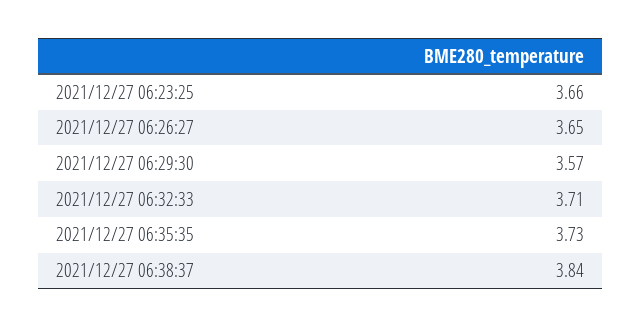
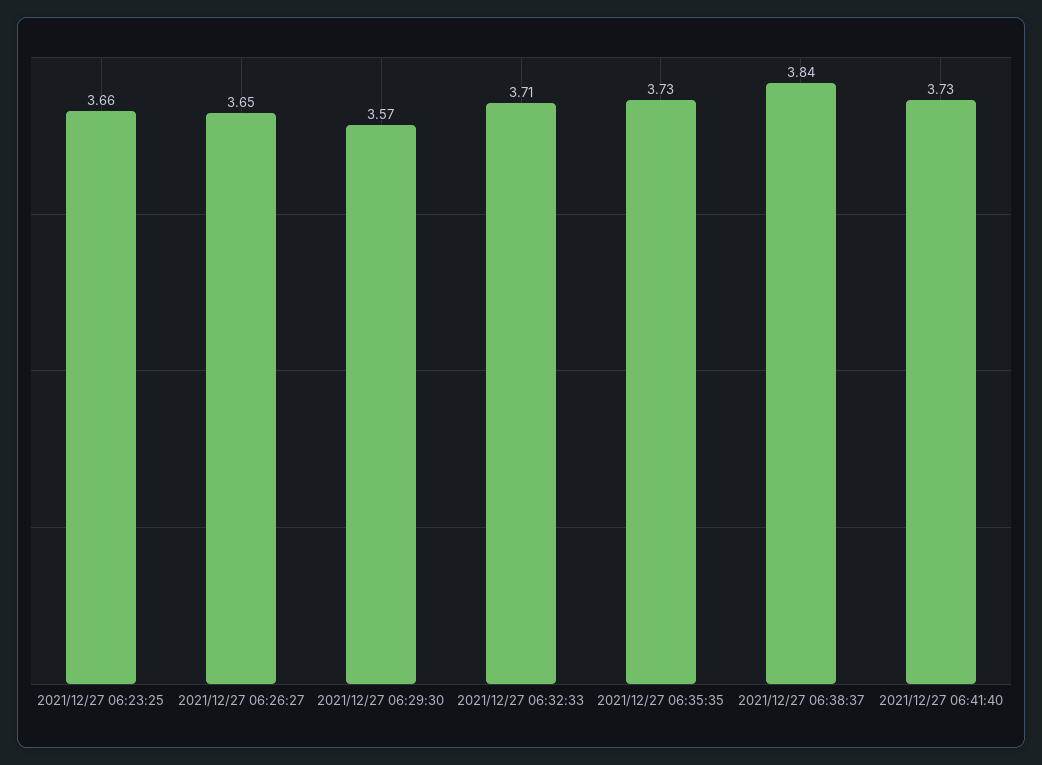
2021/12/27 06:41:40: none -> 3.73

